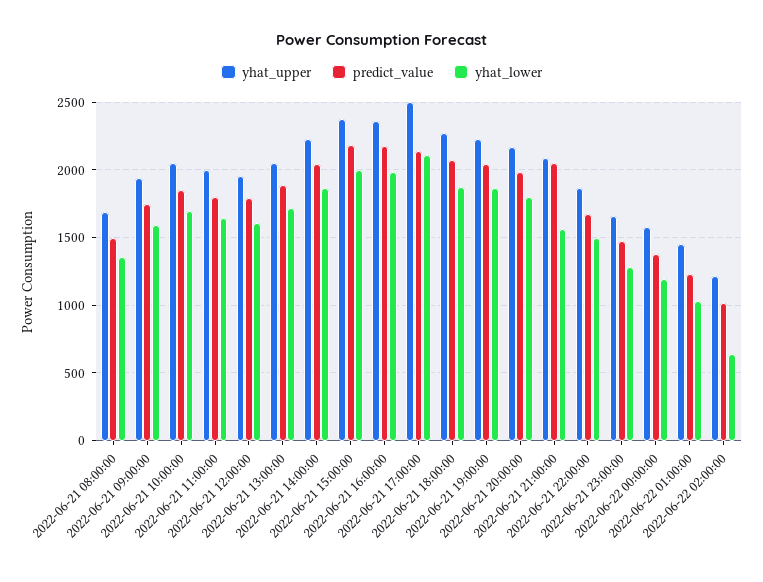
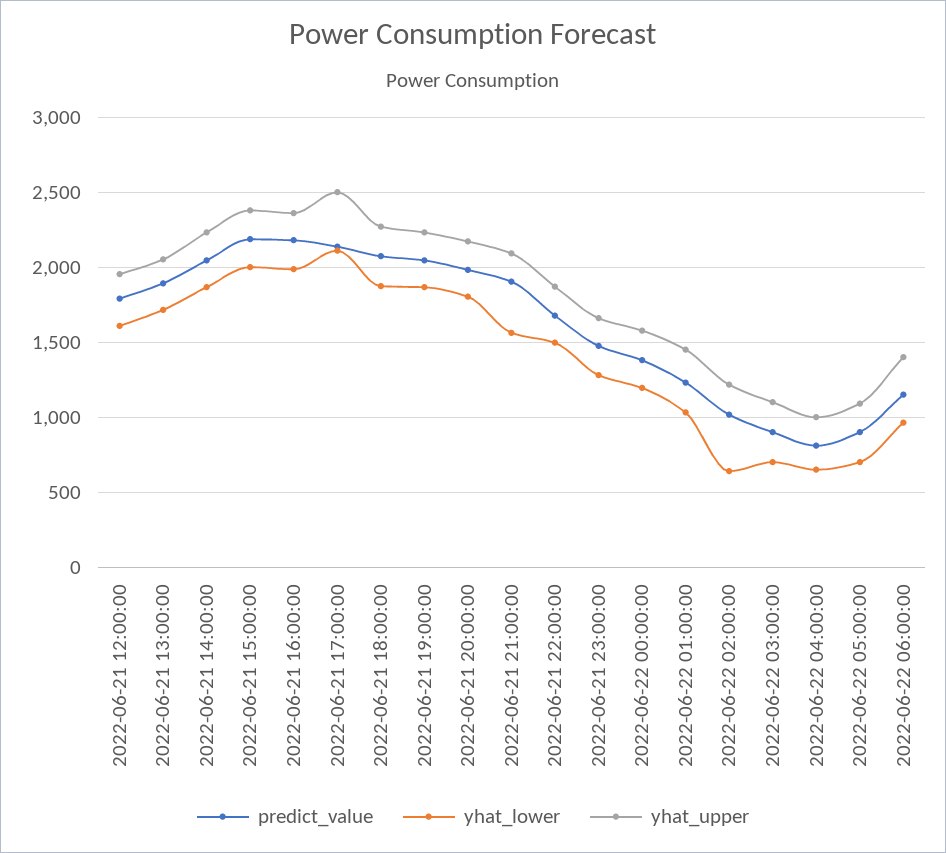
yhat_upper, 2022-06-21 08:00:00: 1700 -> none
predict_value, 2022-06-21 08:00:00: 1500 -> none
yhat_lower, 2022-06-21 08:00:00: 1350 -> none
yhat_upper, 2022-06-21 09:00:00: 1950 -> none
predict_value, 2022-06-21 09:00:00: 1750 -> none
yhat_lower, 2022-06-21 09:00:00: 1600 -> none
yhat_upper, 2022-06-21 10:00:00: 2050 -> none
predict_value, 2022-06-21 10:00:00: 1850 -> none
yhat_lower, 2022-06-21 10:00:00: 1700 -> none
yhat_upper, 2022-06-21 11:00:00: 2000 -> none
predict_value, 2022-06-21 11:00:00: 1800 -> none
yhat_lower, 2022-06-21 11:00:00: 1650 -> none
predict_value, 2022-06-21 21:00:00: 2050 -> 1900
predict_value, 2022-06-22 03:00:00: none -> 900
yhat_lower, 2022-06-22 03:00:00: none -> 700
yhat_upper, 2022-06-22 03:00:00: none -> 1100
predict_value, 2022-06-22 04:00:00: none -> 800
yhat_lower, 2022-06-22 04:00:00: none -> 650
yhat_upper, 2022-06-22 04:00:00: none -> 1000
predict_value, 2022-06-22 05:00:00: none -> 900
yhat_lower, 2022-06-22 05:00:00: none -> 700
yhat_upper, 2022-06-22 05:00:00: none -> 1100
predict_value, 2022-06-22 06:00:00: none -> 1150
yhat_lower, 2022-06-22 06:00:00: none -> 950
yhat_upper, 2022-06-22 06:00:00: none -> 1400

